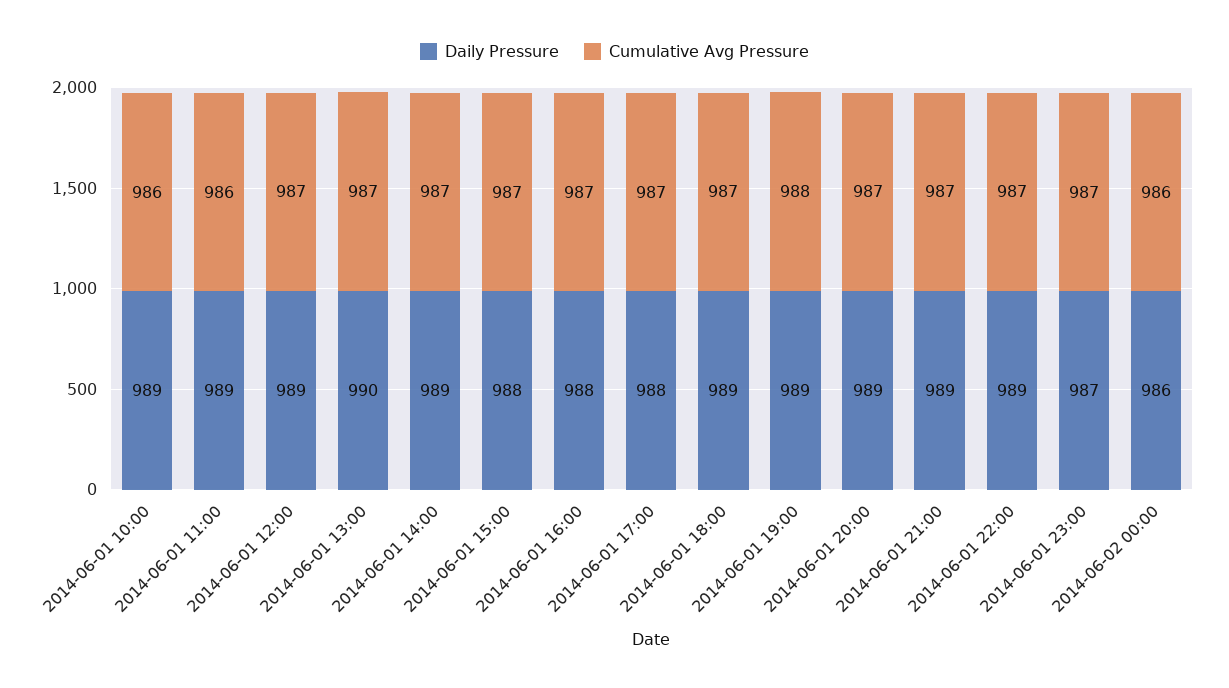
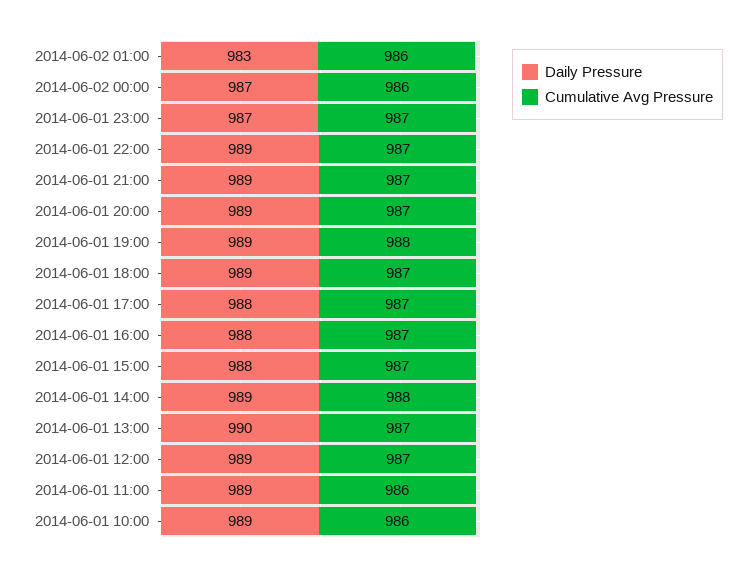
Cumulative Avg Pressure, 2014-06-01 14:00: 987 -> 988
Daily Pressure, 2014-06-02 00:00: 986 -> 987
Daily Pressure, 2014-06-02 01:00: none -> 983
Cumulative Avg Pressure, 2014-06-02 01:00: none -> 986

